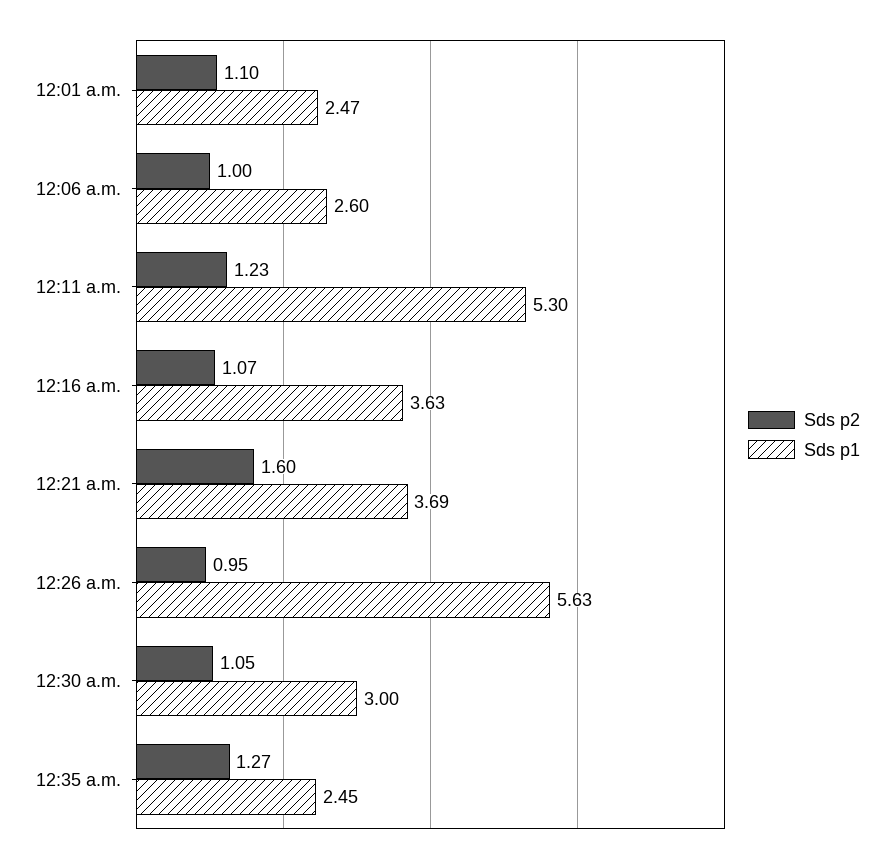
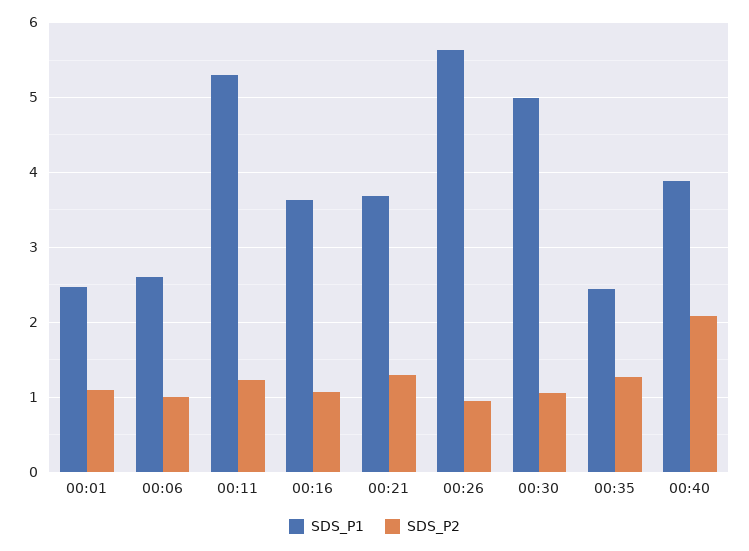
Sds p2, 12:21 a.m.: 1.6 -> 1.3
Sds p1, 12:30 a.m.: 3 -> 5
Sds p1, 00:40: none -> 3.9
Sds p2, 00:40: none -> 2.1

